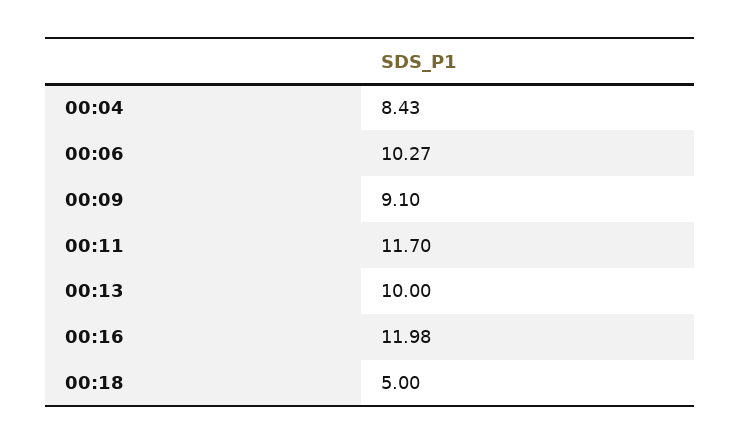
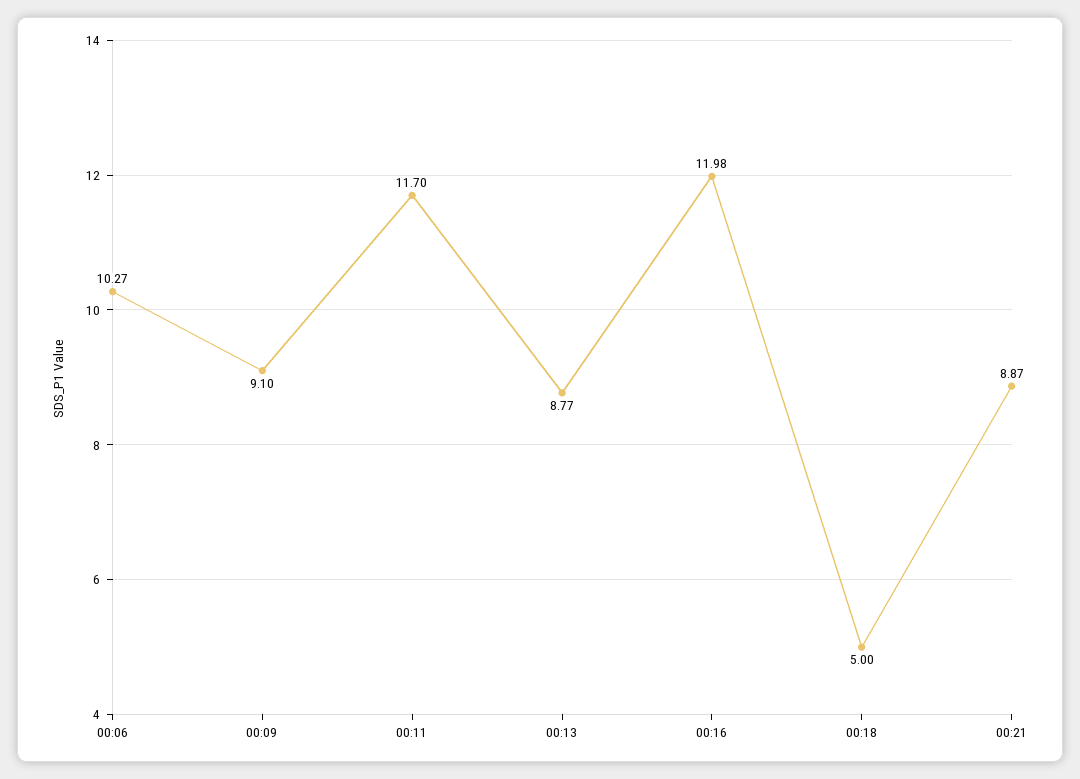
00:04: 8.43 -> none
00:13: 10 -> 8.77
00:21: none -> 8.87

